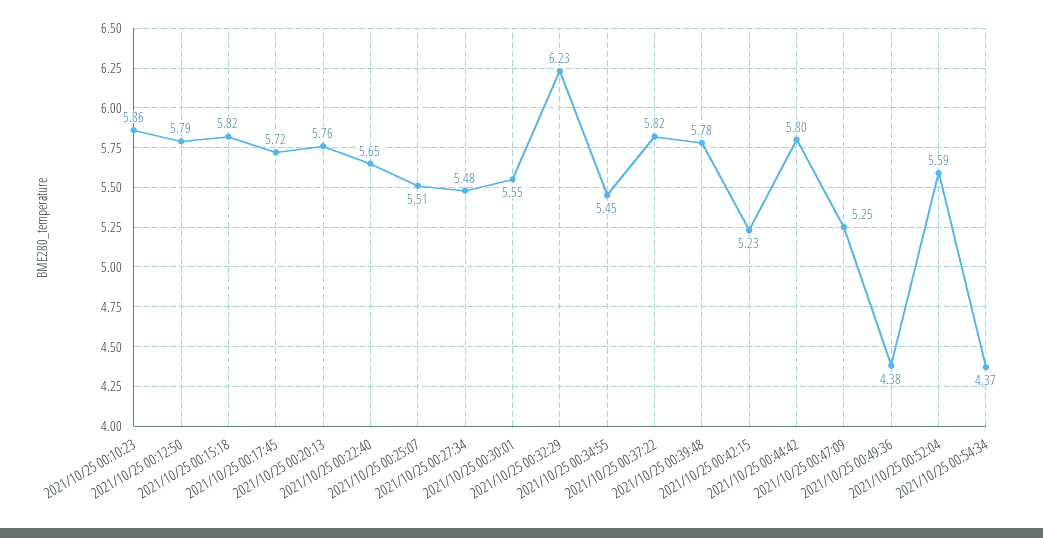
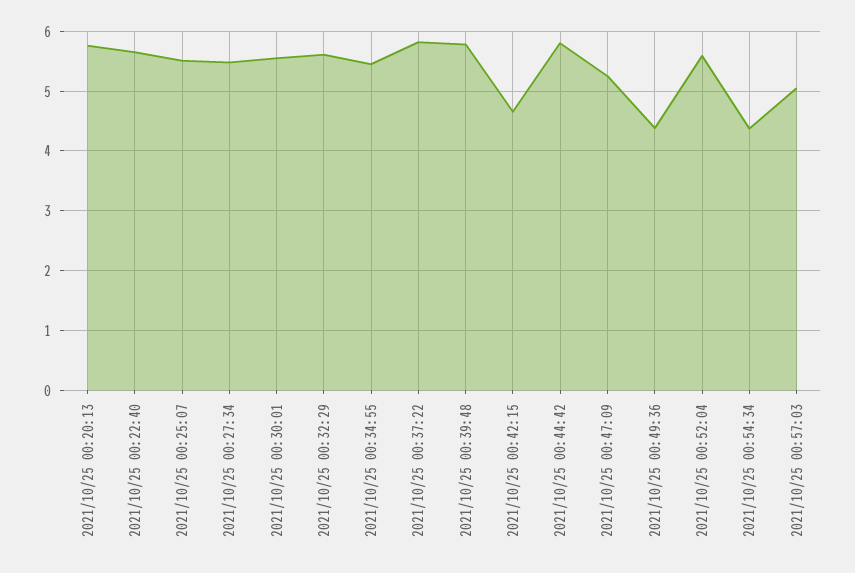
2021/10/25 00:10:23: 5.86 -> none
2021/10/25 00:12:50: 5.79 -> none
2021/10/25 00:15:18: 5.82 -> none
2021/10/25 00:17:45: 5.72 -> none
2021/10/25 00:32:29: 6.23 -> 5.6
2021/10/25 00:42:15: 5.23 -> 4.6
2021/10/25 00:57:03: none -> 5

